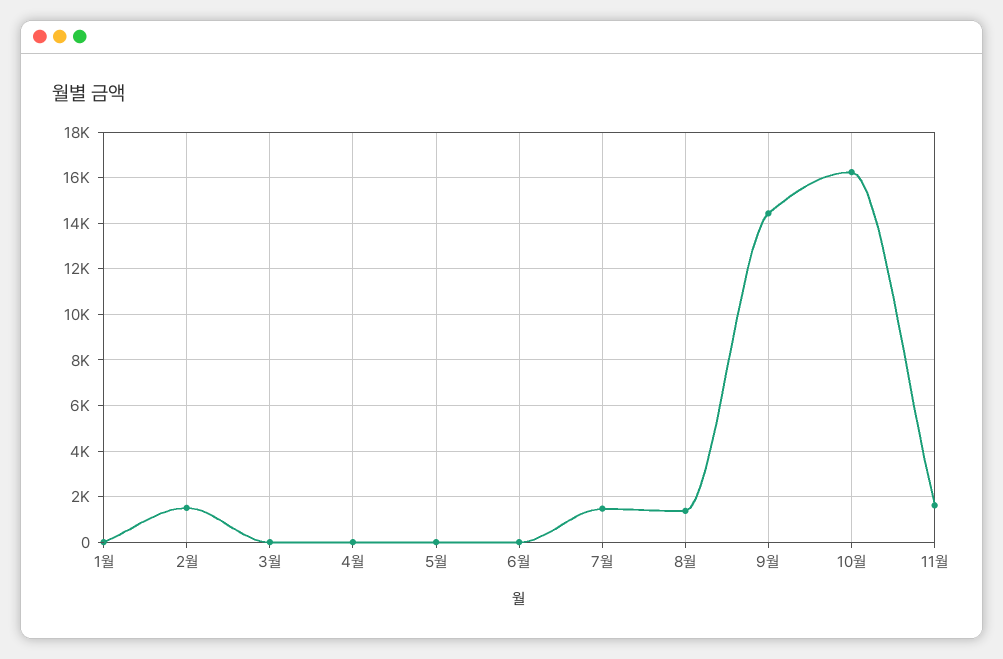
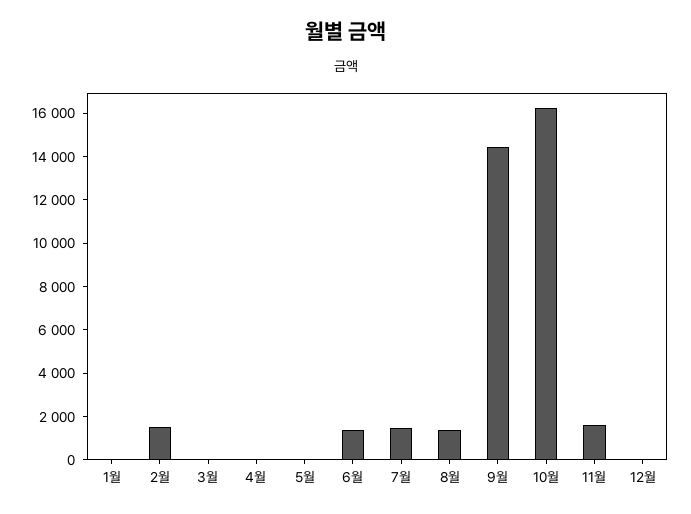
6월: 0 -> 1500
12월: none -> 0

